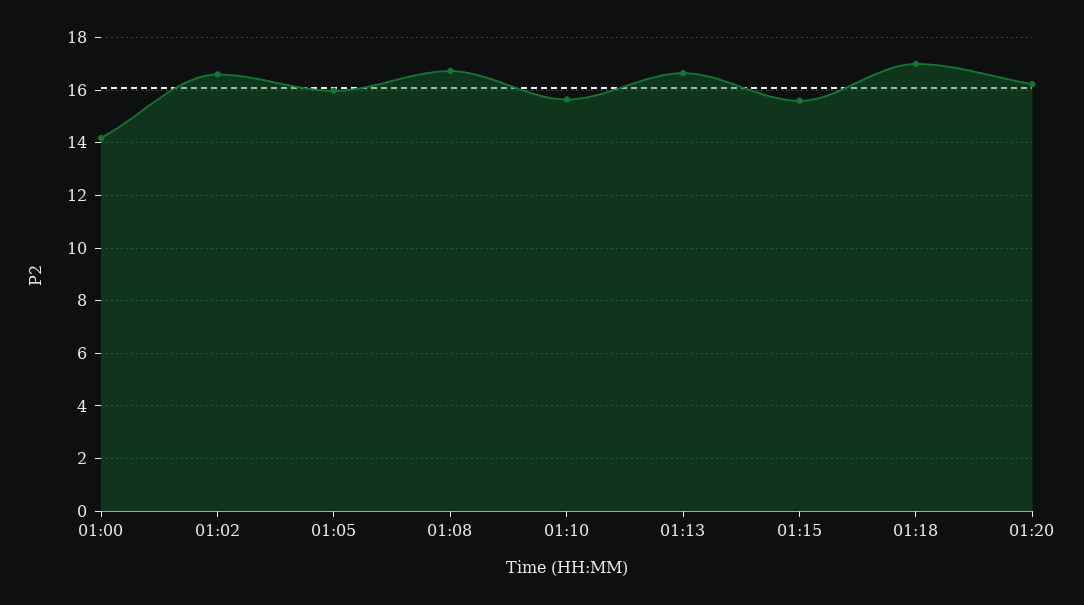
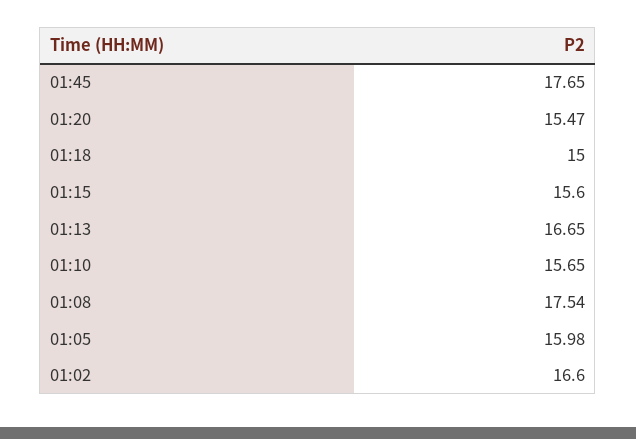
01:00: 14.25 -> none
01:08: 16.75 -> 17.54
01:18: 17 -> 15
01:20: 16.25 -> 15.47
01:45: none -> 17.65

